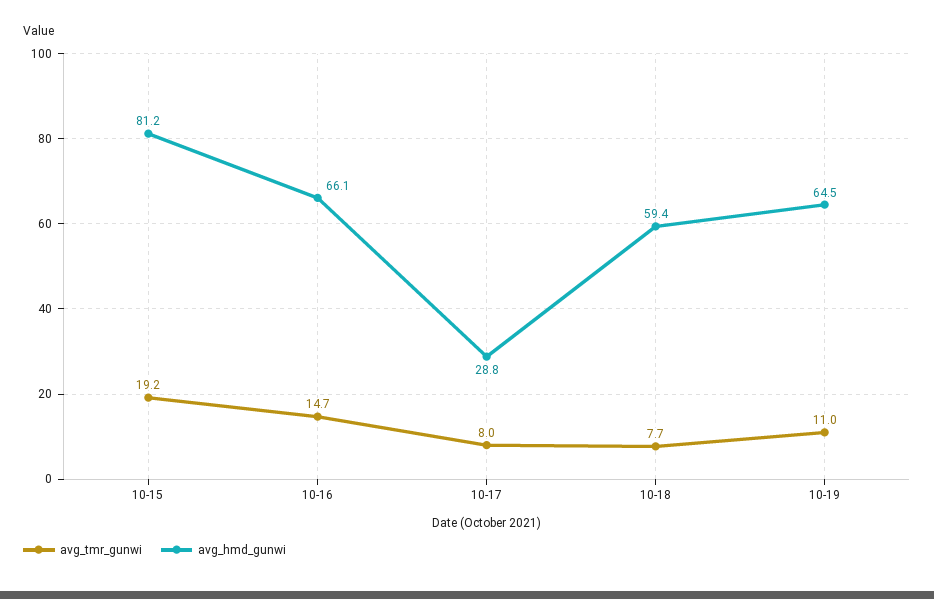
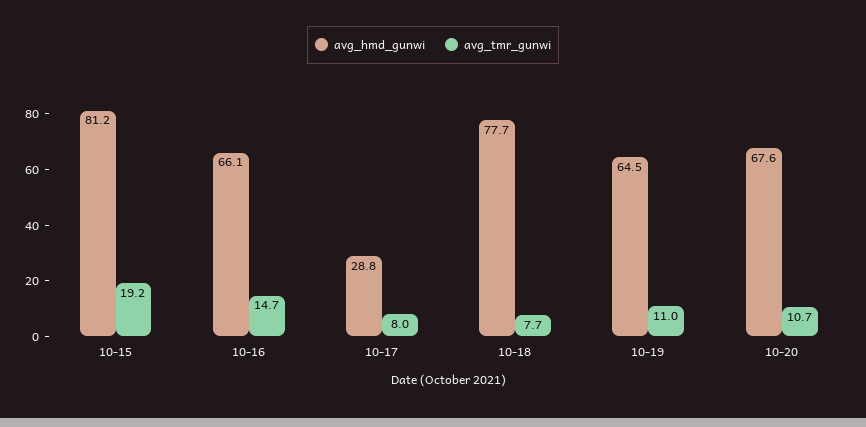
avg_hmd_gunwi, 10-18: 59.4 -> 77.7
avg_hmd_gunwi, 10-20: none -> 67.6
avg_tmr_gunwi, 10-20: none -> 10.7

